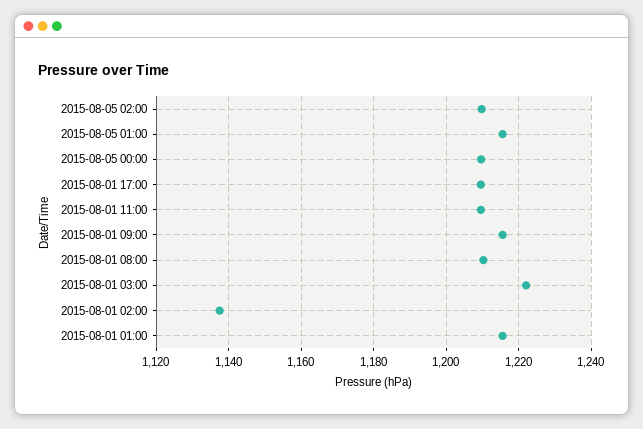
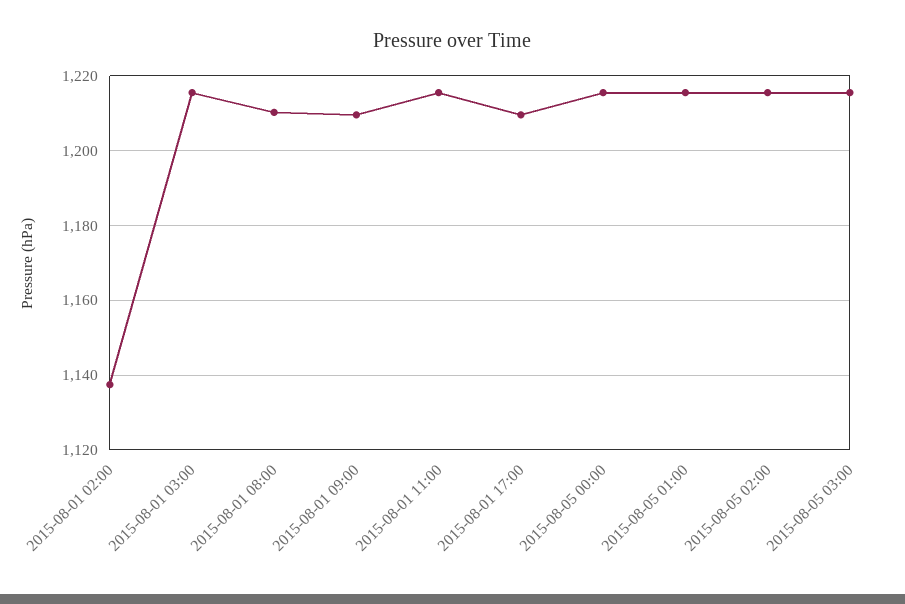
2015-08-05 02:00: 1210 -> 1216
2015-08-05 00:00: 1210 -> 1216
2015-08-01 11:00: 1210 -> 1216
2015-08-01 09:00: 1216 -> 1210
2015-08-01 03:00: 1222 -> 1216
2015-08-01 01:00: 1216 -> none
2015-08-05 03:00: none -> 1216

